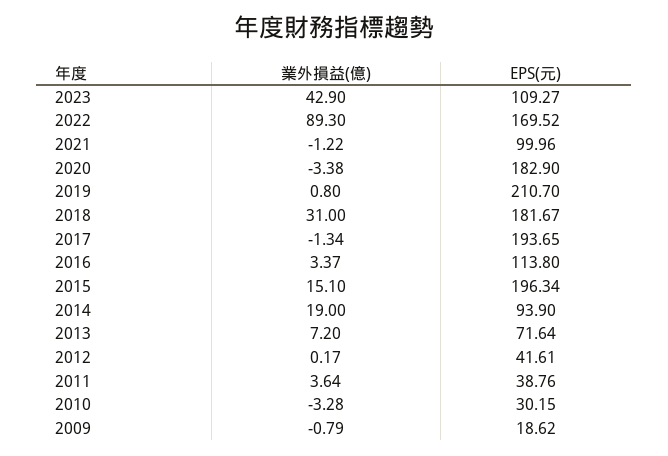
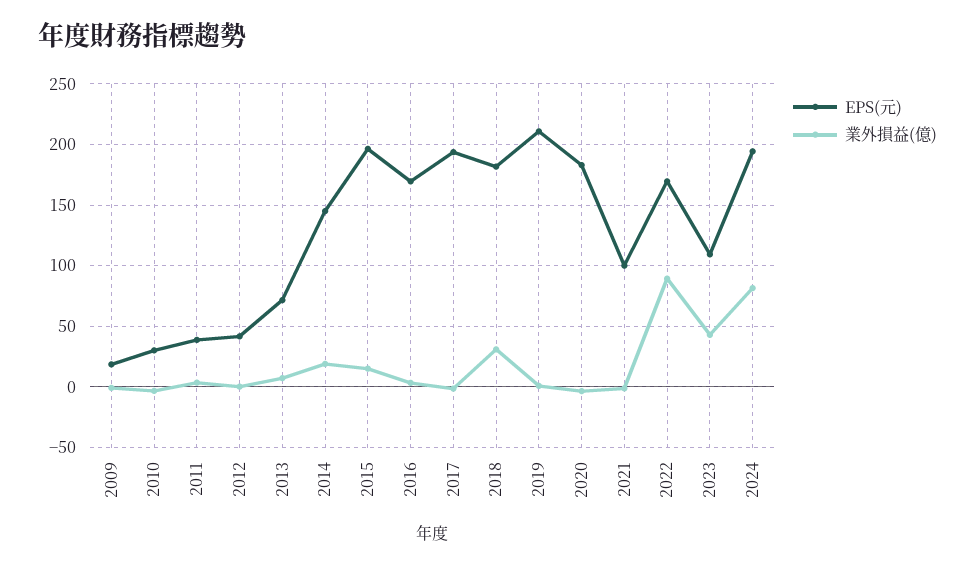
EPS(元), 2016: 113.8 -> 170
EPS(元), 2014: 93.9 -> 145
EPS(元), 2024: none -> 195
業外損益(億), 2024: none -> 80

